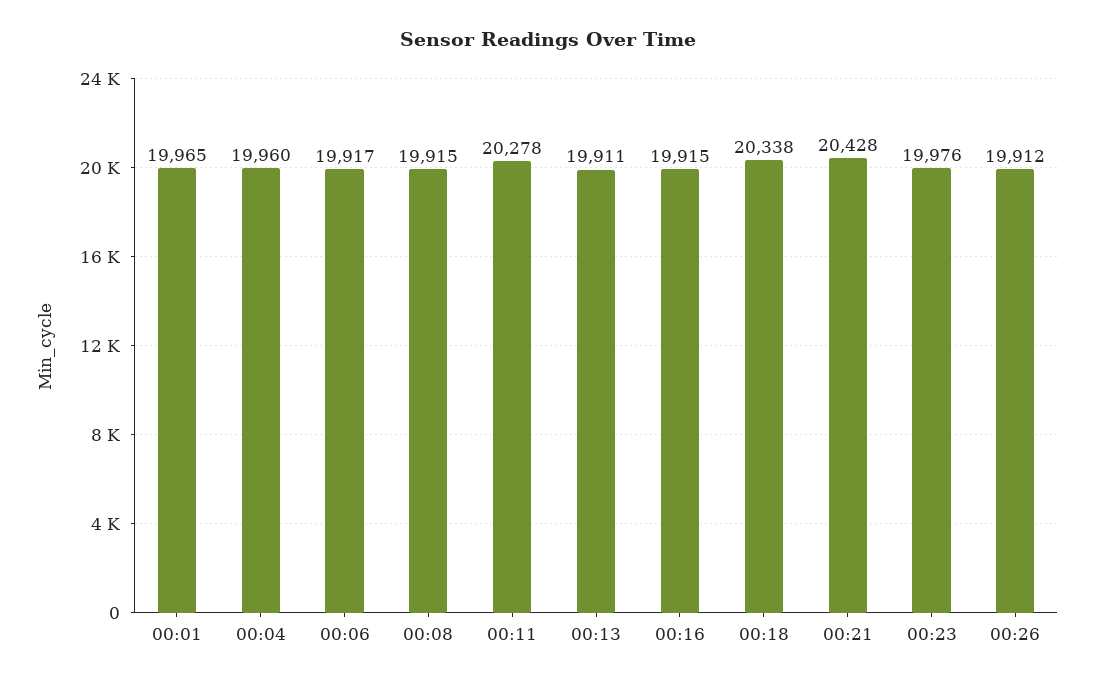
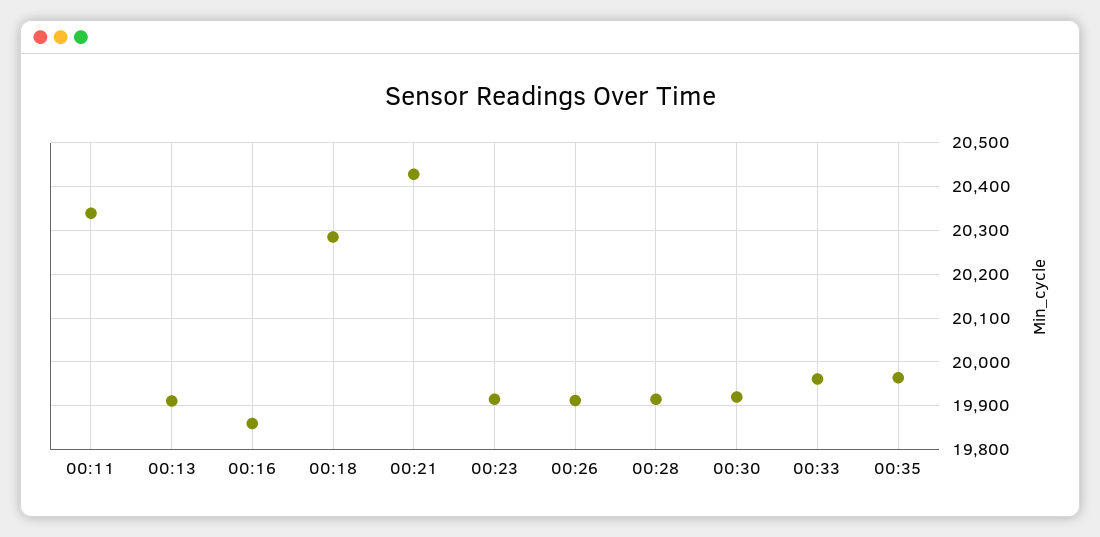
00:01: 19965 -> none
00:04: 19960 -> none
00:06: 19917 -> none
00:08: 19915 -> none
00:11: 20278 -> 20340
00:16: 19915 -> 19860
00:18: 20338 -> 20280
00:23: 19976 -> 19920
00:28: none -> 19920
00:30: none -> 19920
00:33: none -> 19960
00:35: none -> 19960

